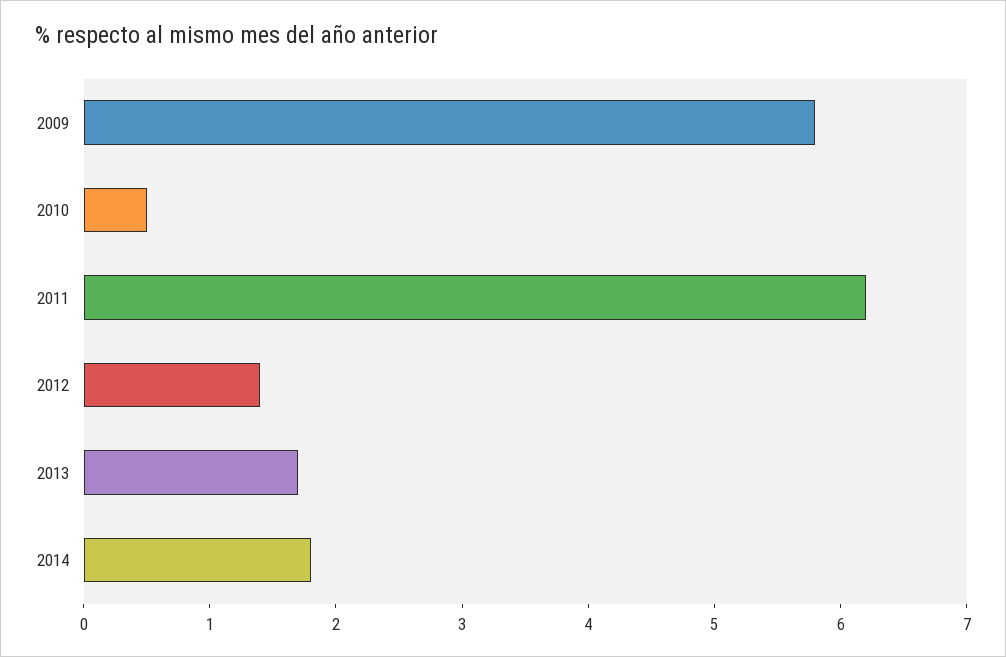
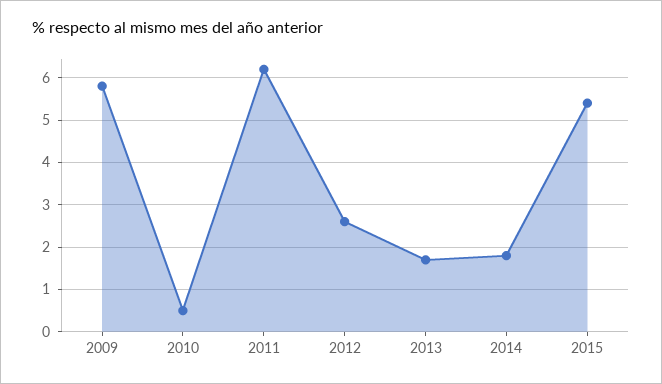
2012: 1.4 -> 2.5
2015: none -> 5.5

